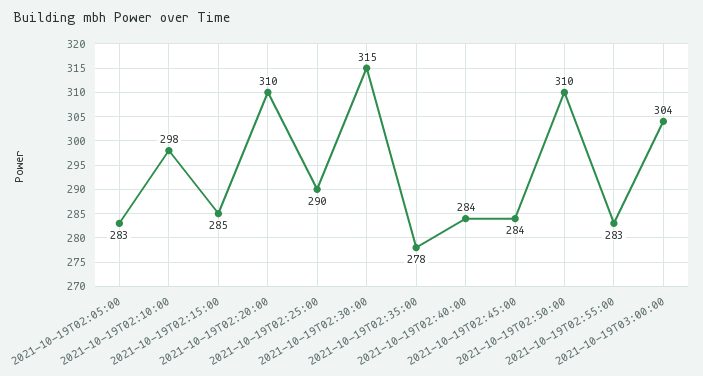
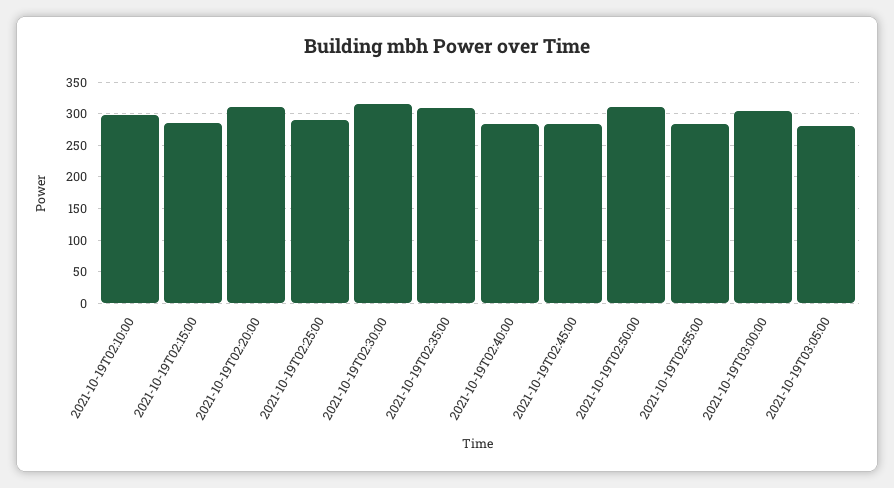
2021-10-19T02:05:00: 283 -> none
2021-10-19T02:35:00: 278 -> 310
2021-10-19T03:05:00: none -> 280

